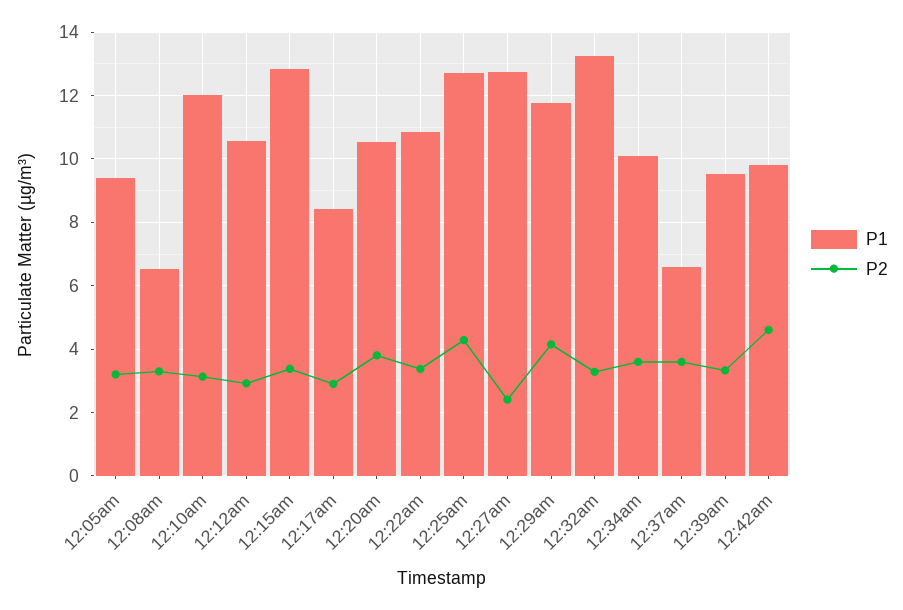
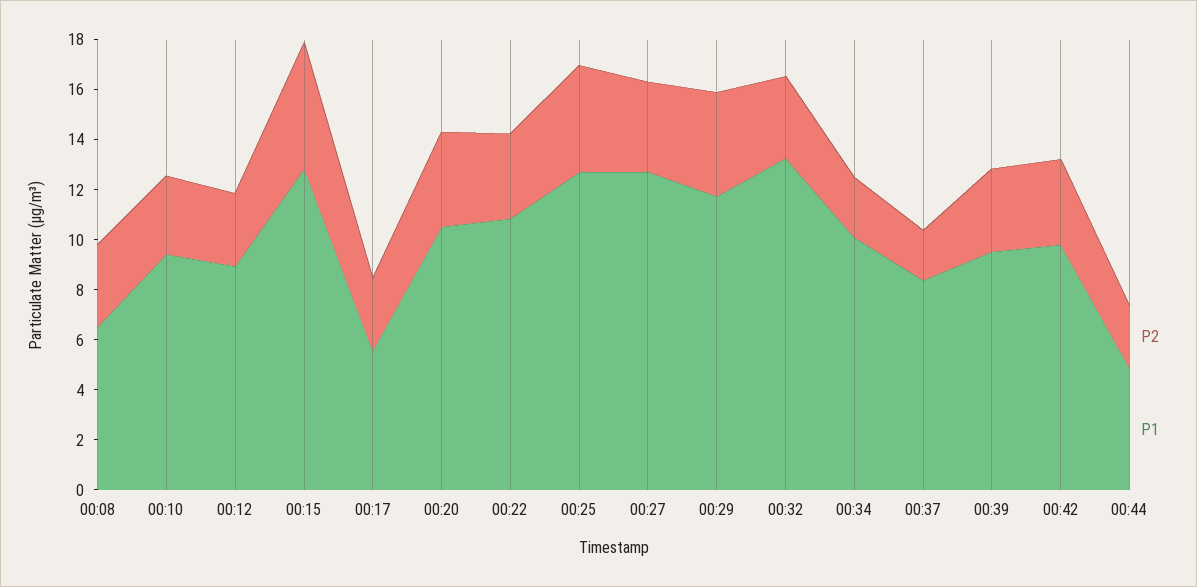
P1, 12:05am: 9.4 -> none
P2, 12:05am: 3.2 -> none
P1, 12:10am: 12 -> 9.5
P1, 12:12am: 10.6 -> 9
P2, 12:15am: 3.4 -> 5
P1, 12:17am: 8.4 -> 5.5
P2, 12:27am: 2.4 -> 3.5
P2, 12:34am: 3.6 -> 2.5
P1, 12:37am: 6.6 -> 8.5
P2, 12:37am: 3.6 -> 2
P2, 12:42am: 4.6 -> 3.5
P2, 00:44: none -> 2.5
P1, 00:44: none -> 5

